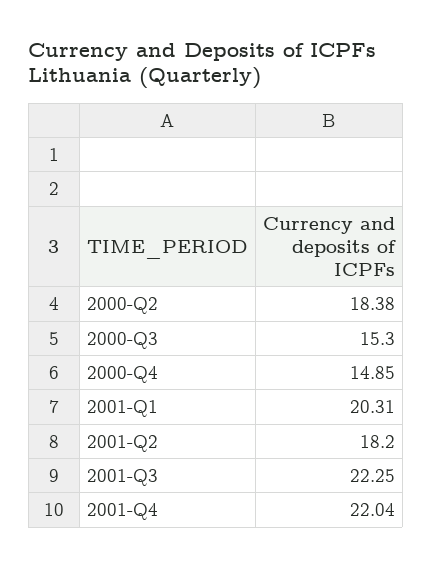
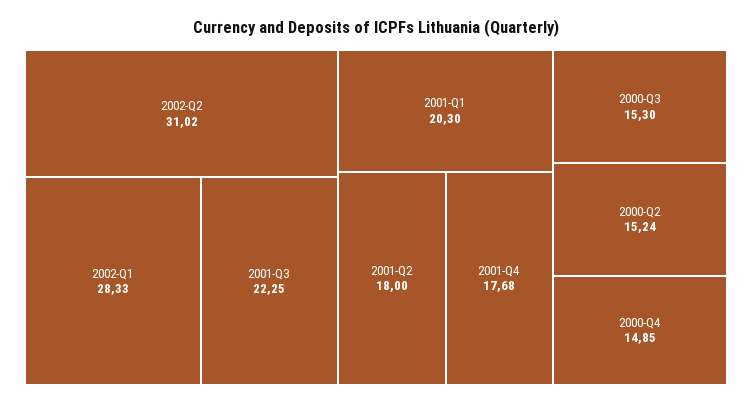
2000-Q2: 18.38 -> 15.24
2001-Q1: 20.31 -> 20.3
2001-Q2: 18.2 -> 18
2001-Q4: 22.04 -> 17.68
2002-Q2: none -> 31.02
2002-Q1: none -> 28.33

